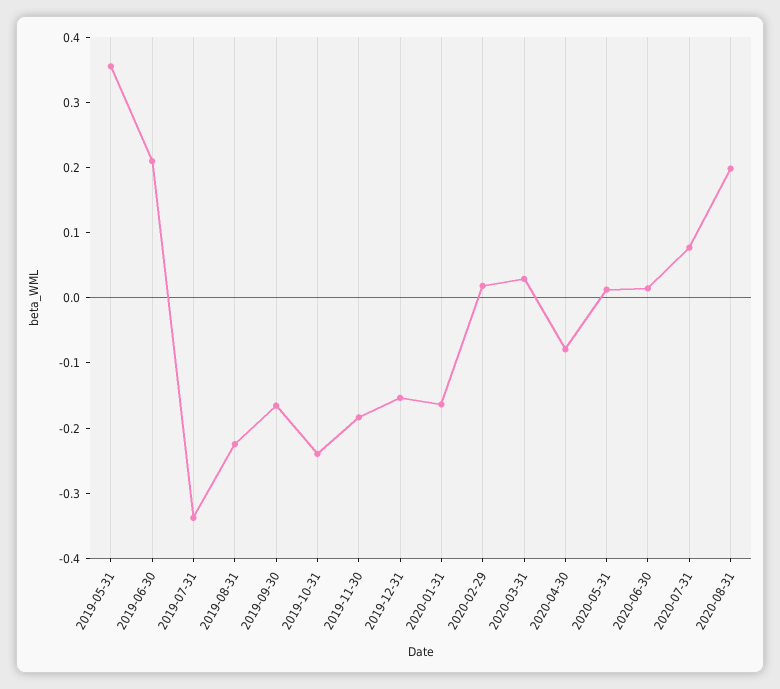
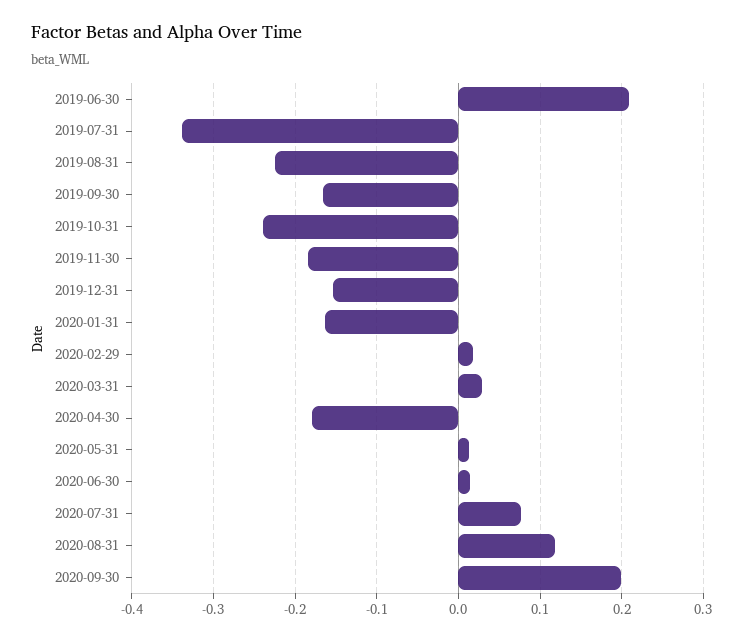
2019-05-31: 0.36 -> none
2020-04-30: -0.08 -> -0.18
2020-08-31: 0.2 -> 0.12
2020-09-30: none -> 0.2

